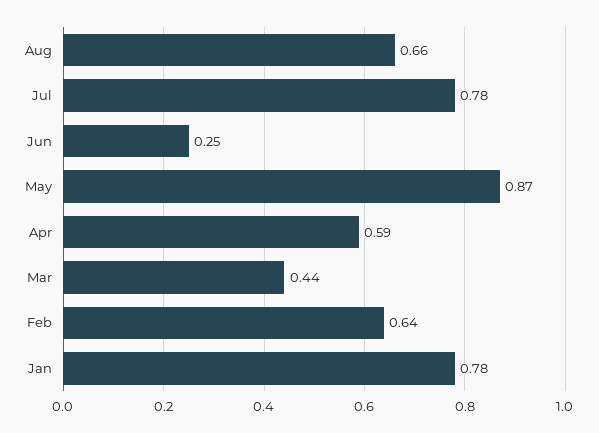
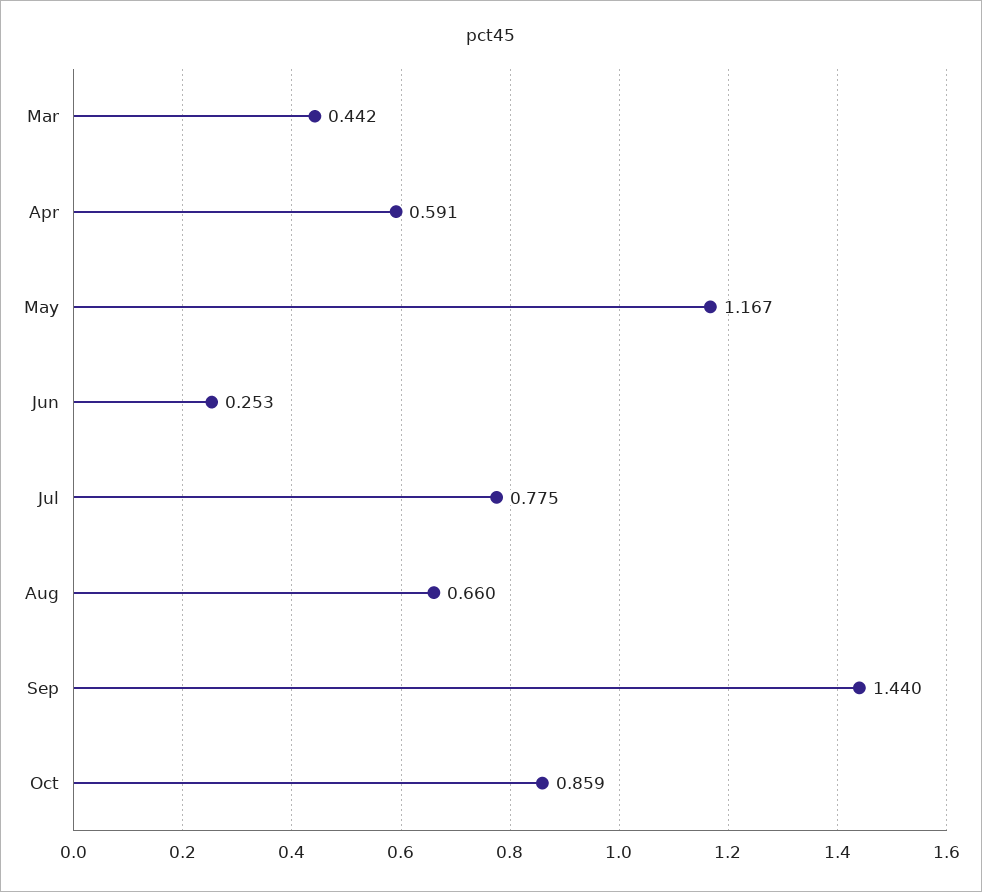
May: 0.87 -> 1.167
Feb: 0.64 -> none
Jan: 0.78 -> none
Sep: none -> 1.44
Oct: none -> 0.859

